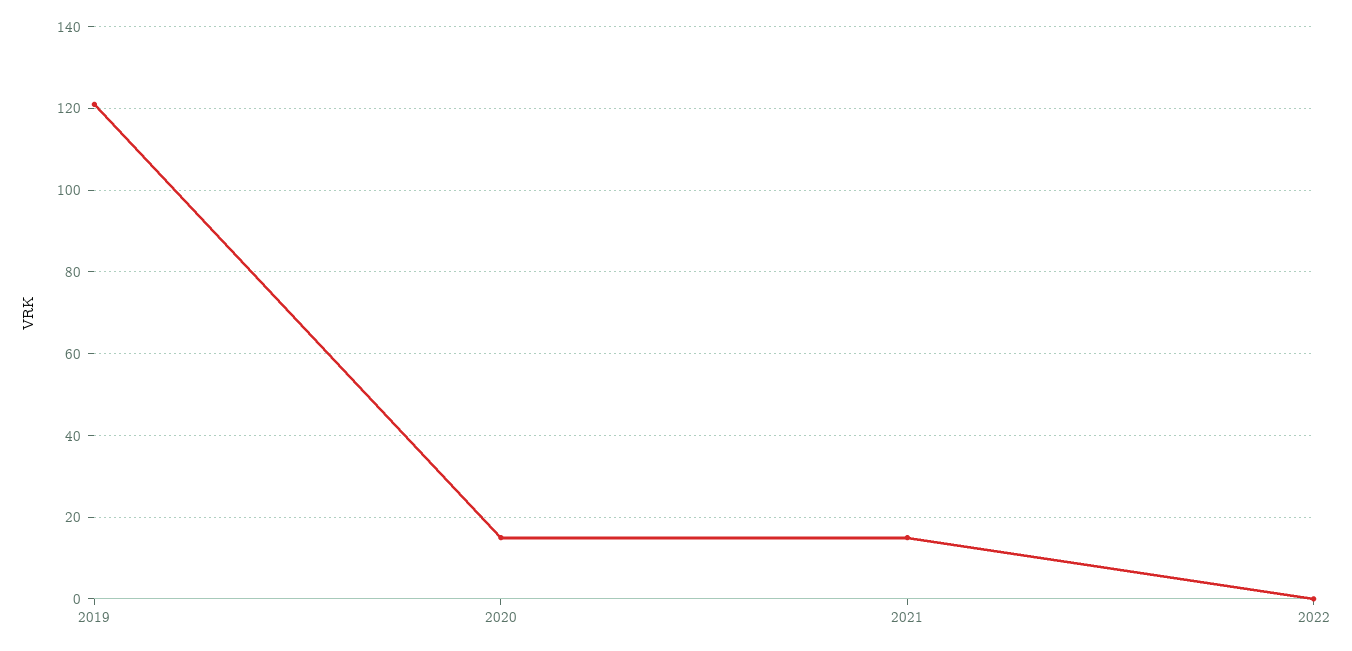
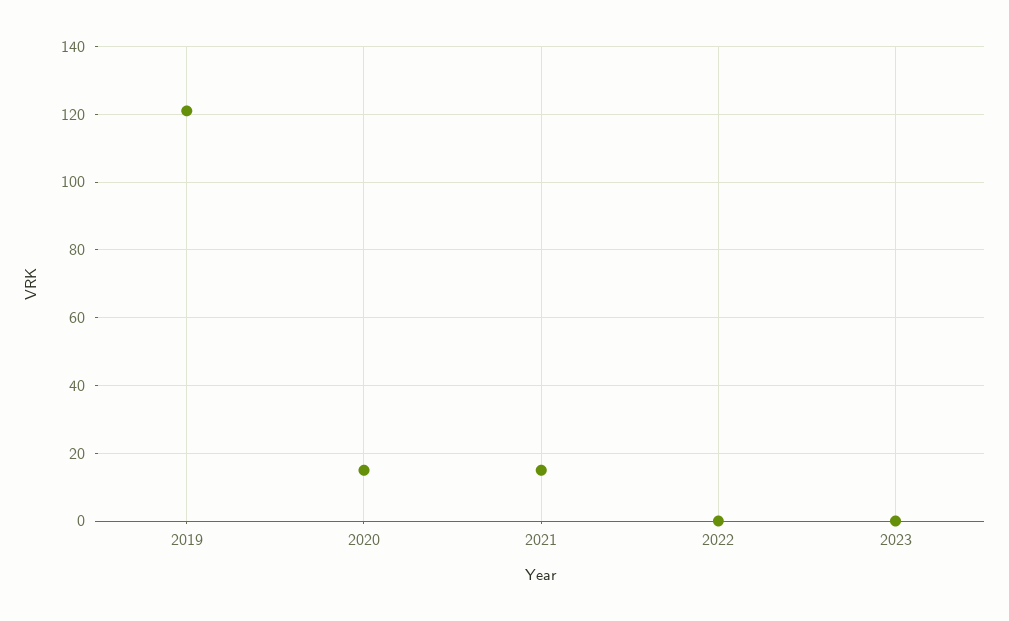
2023: none -> 0

